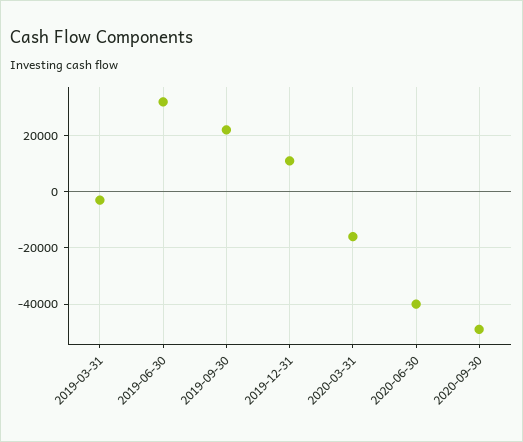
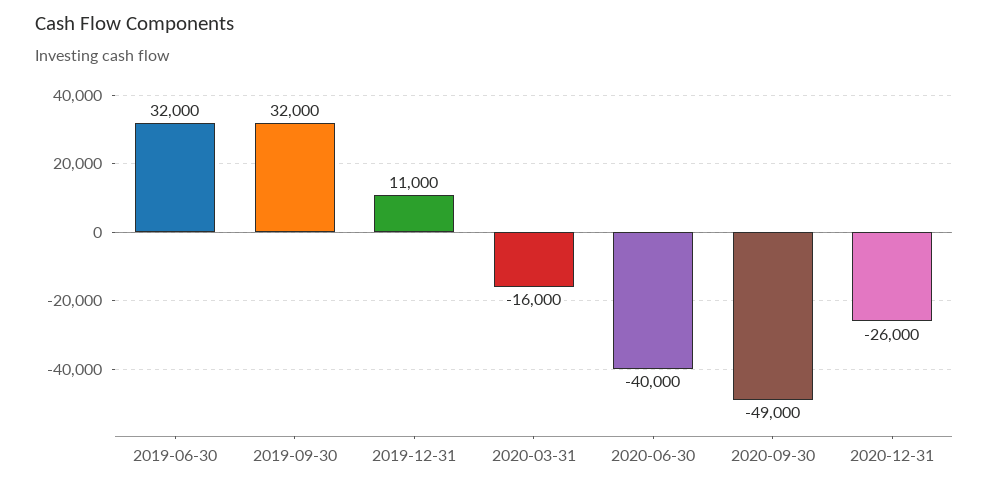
2019-03-31: -2500 -> none
2019-09-30: 22500 -> 32000
2020-12-31: none -> -26000

